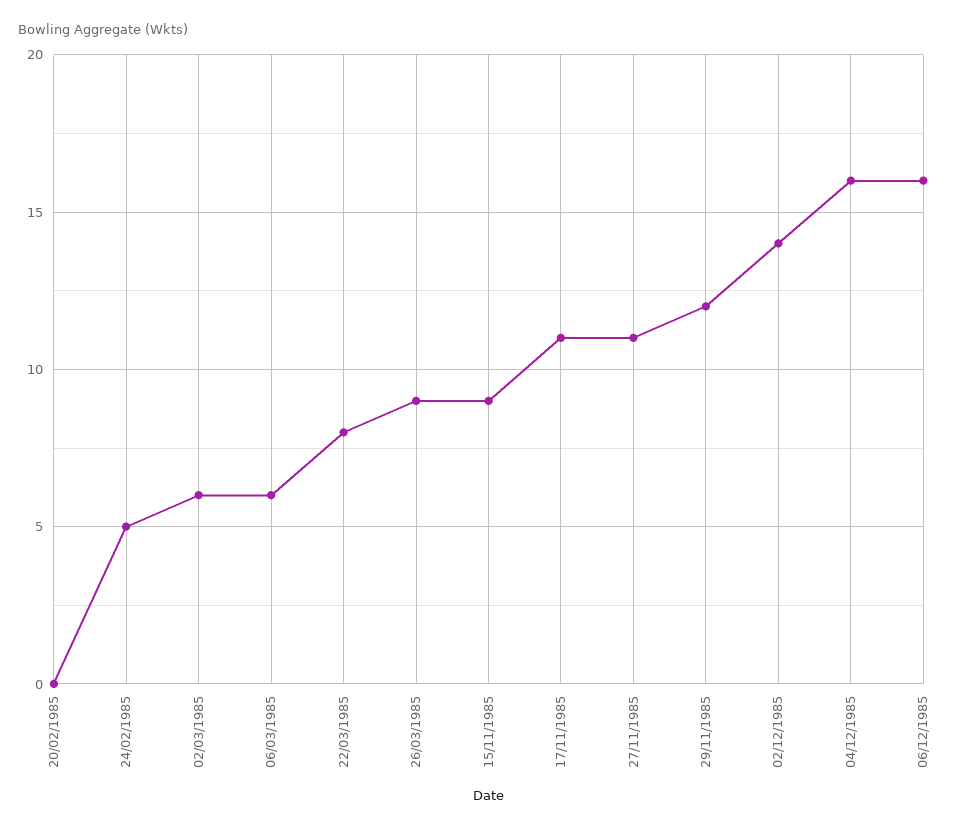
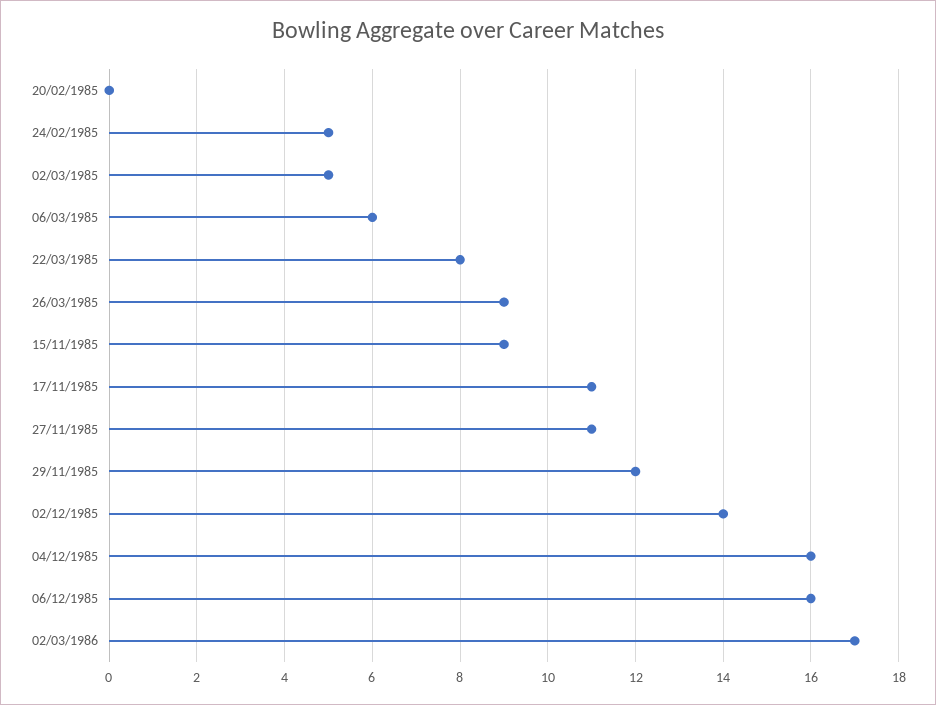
02/03/1985: 6 -> 5
02/03/1986: none -> 17

